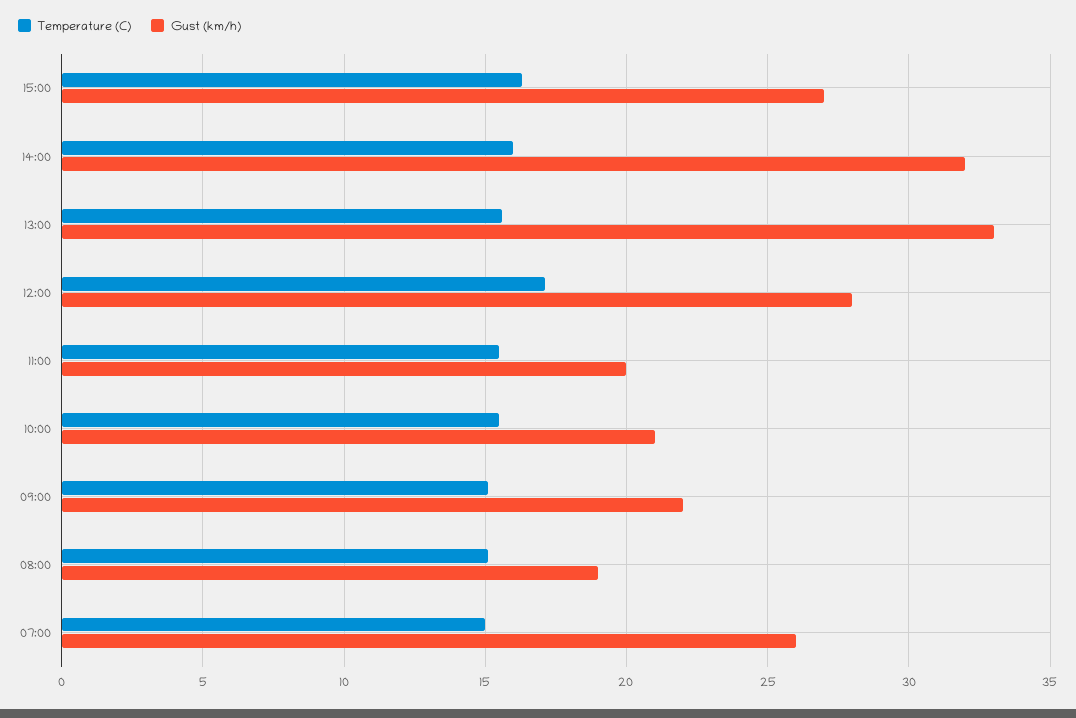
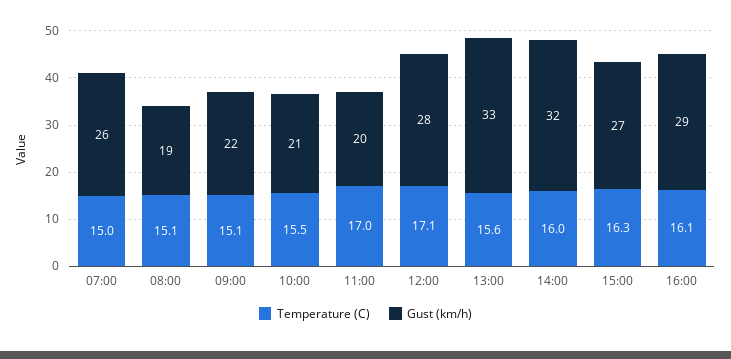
Temperature (C), 11:00: 15.5 -> 17
Temperature (C), 16:00: none -> 16.1
Gust (km/h), 16:00: none -> 29

